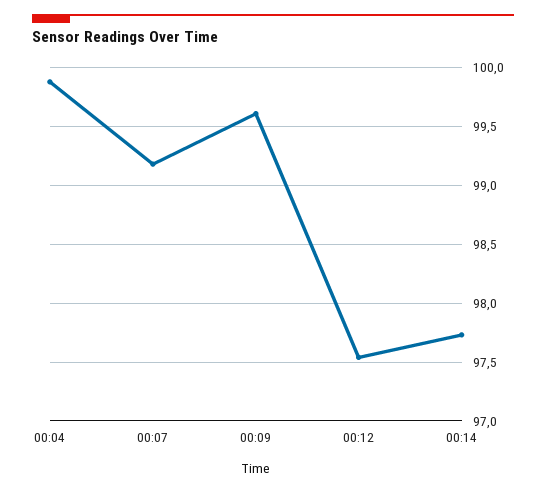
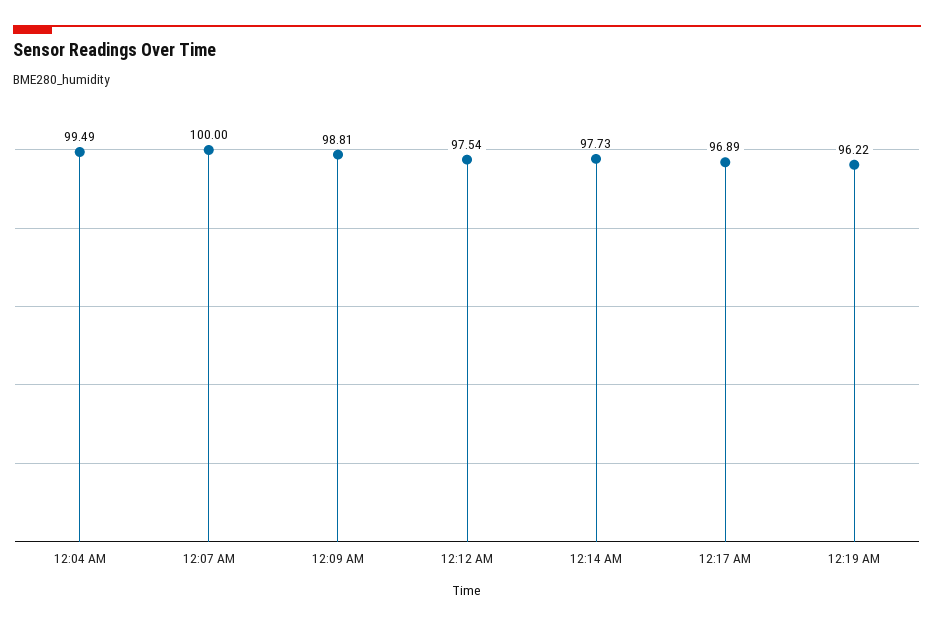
00:04: 99.9 -> 99.49
00:07: 99.2 -> 100
00:09: 99.6 -> 98.81
12:17 AM: none -> 96.89
12:19 AM: none -> 96.22

